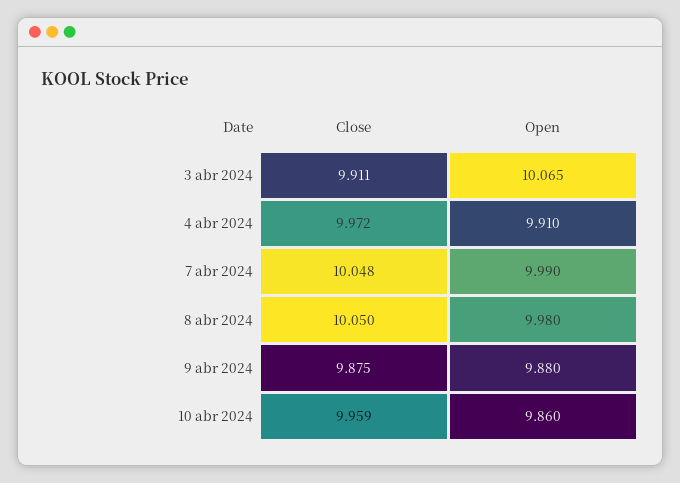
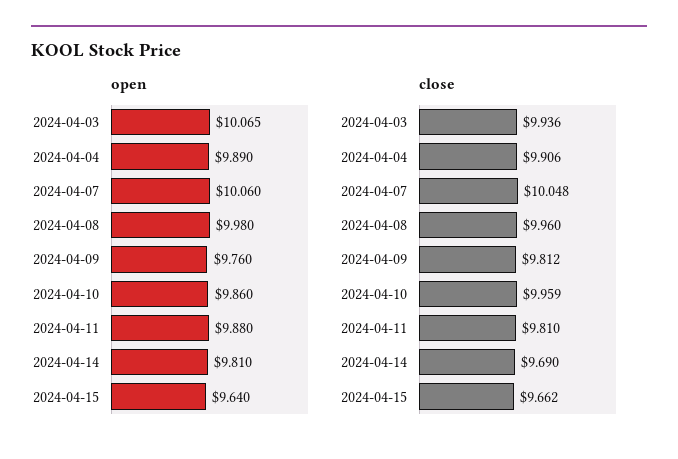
Close, 3 abr 2024: 9.911 -> 9.936
Close, 4 abr 2024: 9.972 -> 9.906
Open, 4 abr 2024: 9.91 -> 9.89
Open, 7 abr 2024: 9.99 -> 10.06
Close, 8 abr 2024: 10.05 -> 9.96
Close, 9 abr 2024: 9.875 -> 9.812
Open, 9 abr 2024: 9.88 -> 9.76
Open, 2024-04-11: none -> 9.88
Open, 2024-04-14: none -> 9.81
Open, 2024-04-15: none -> 9.64
Close, 2024-04-11: none -> 9.81
Close, 2024-04-14: none -> 9.69
Close, 2024-04-15: none -> 9.662

